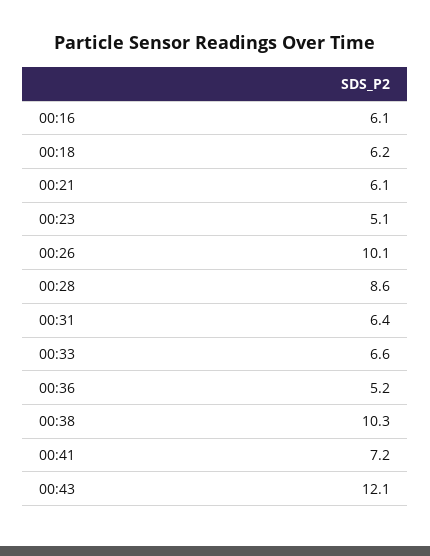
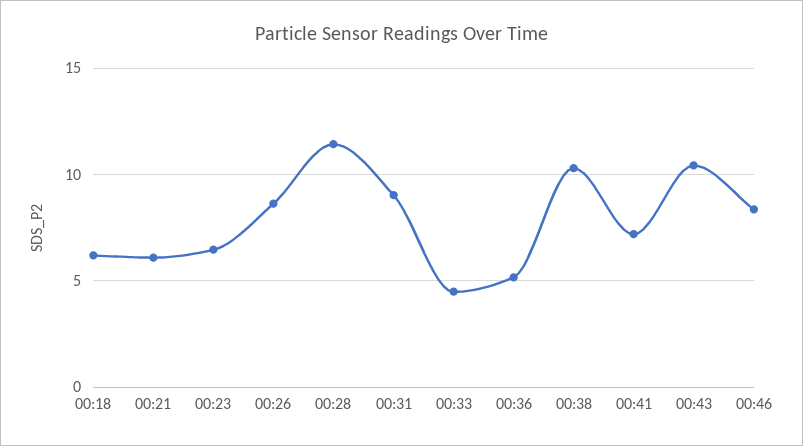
00:16: 6.1 -> none
00:23: 5.1 -> 6.5
00:26: 10.1 -> 8.5
00:28: 8.6 -> 11.5
00:31: 6.4 -> 9
00:33: 6.6 -> 4.5
00:43: 12.1 -> 10.5
00:46: none -> 8.5

